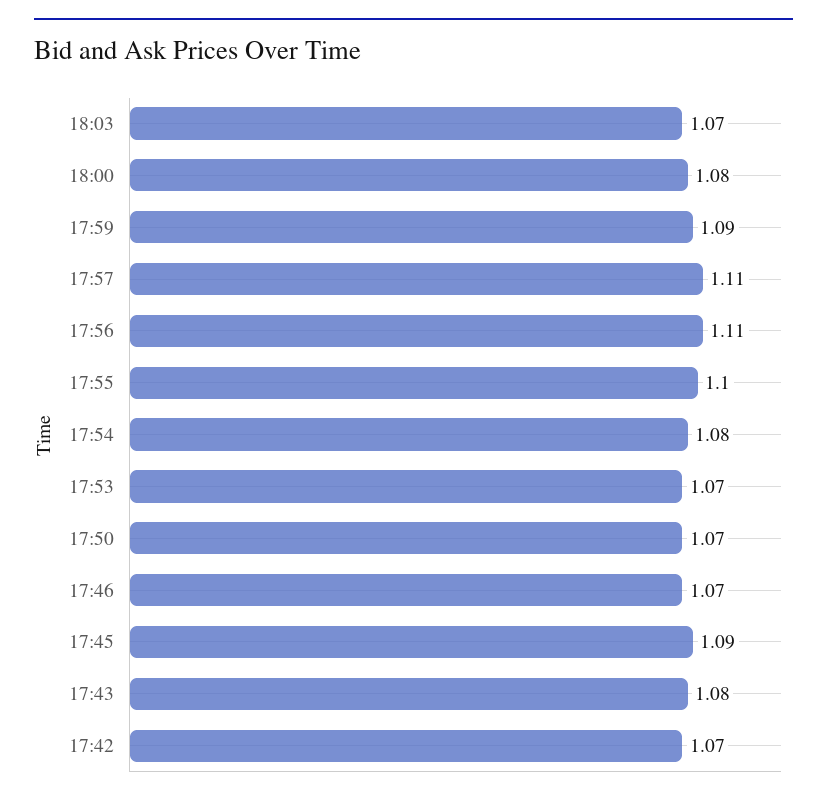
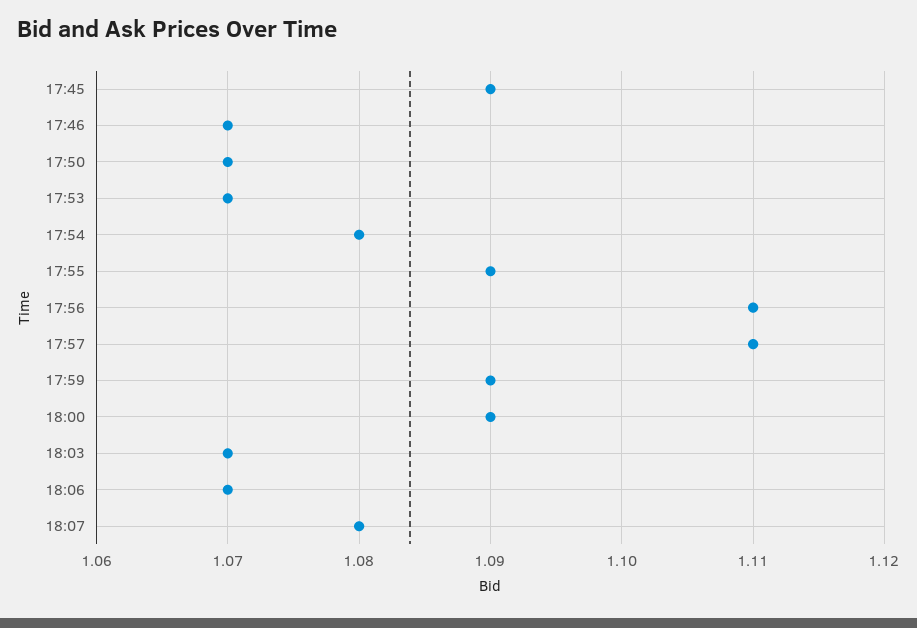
18:00: 1.08 -> 1.09
17:55: 1.1 -> 1.09
17:43: 1.08 -> none
17:42: 1.07 -> none
18:06: none -> 1.07
18:07: none -> 1.08

